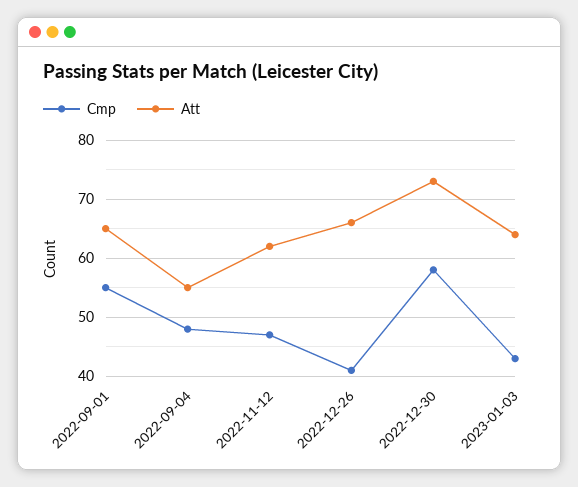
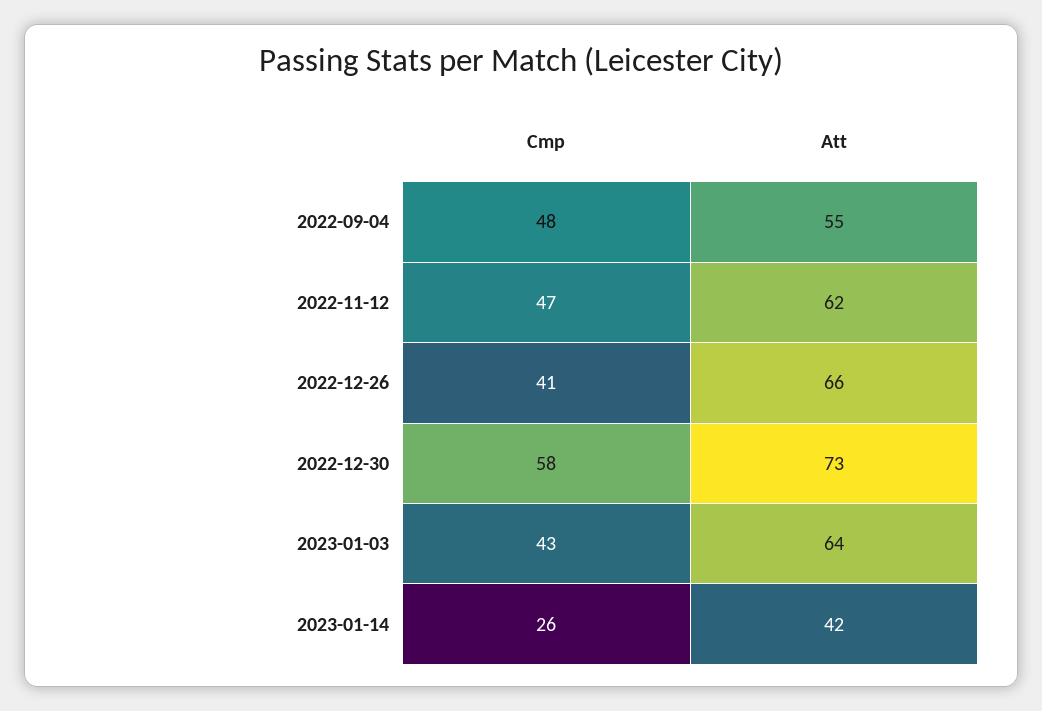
Cmp, 2022-09-01: 55 -> none
Att, 2022-09-01: 65 -> none
Cmp, 2023-01-14: none -> 26
Att, 2023-01-14: none -> 42

